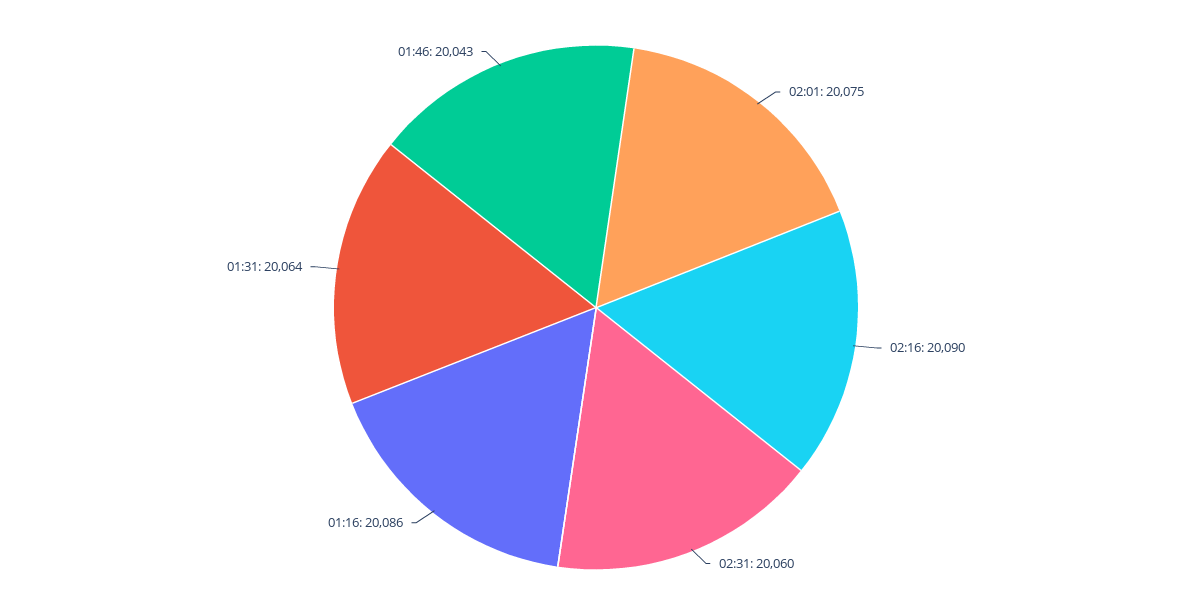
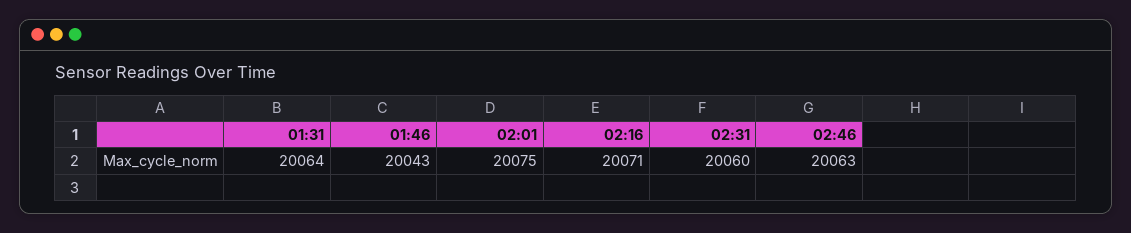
02:16: 20090 -> 20071
01:16: 20086 -> none
02:46: none -> 20063

